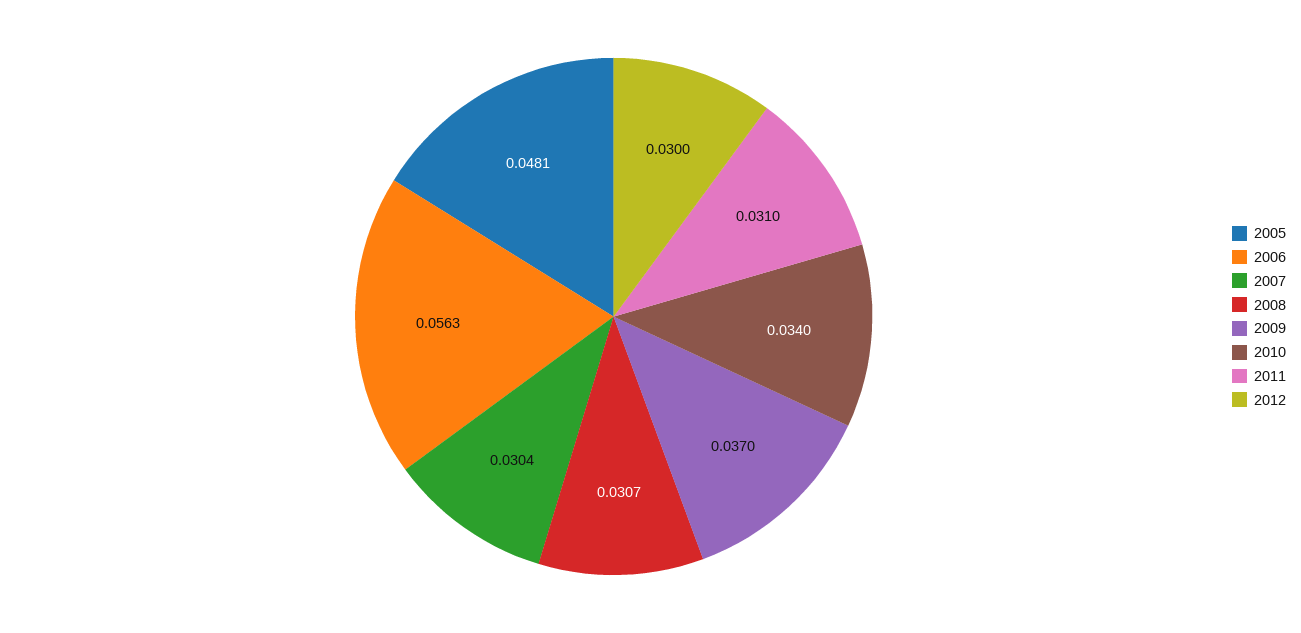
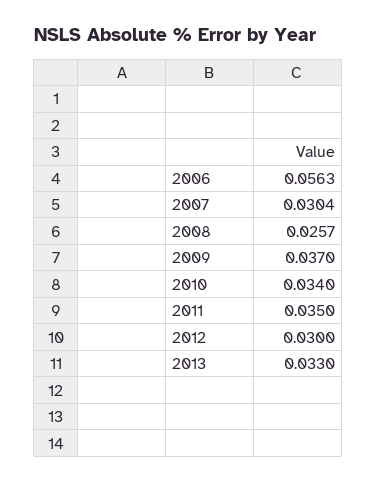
2005: 0.0481 -> none
2008: 0.0307 -> 0.0257
2011: 0.031 -> 0.035
2013: none -> 0.033

